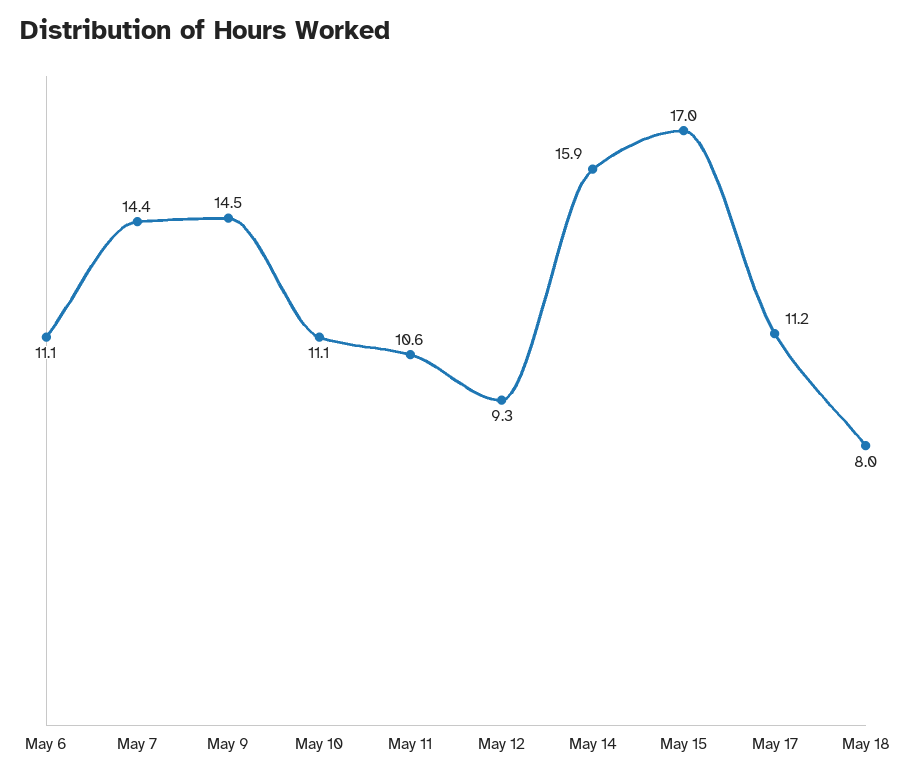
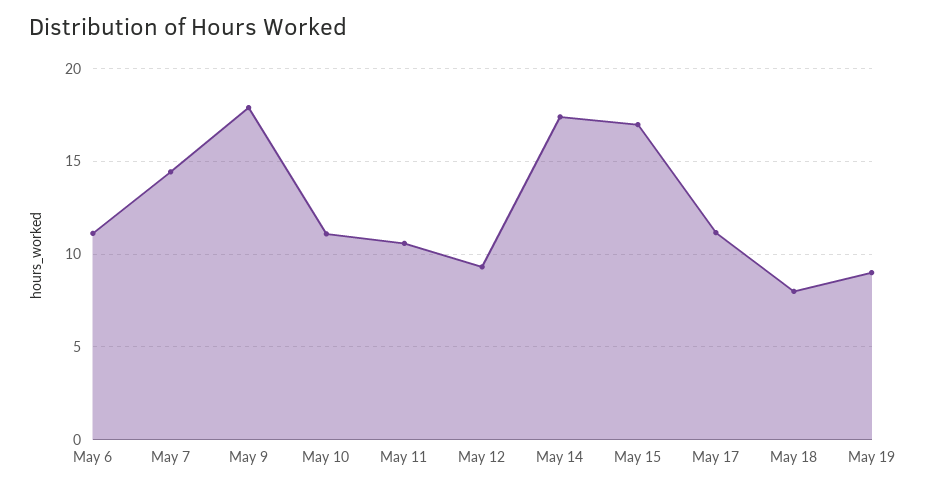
May 9: 14.5 -> 18
May 14: 15.9 -> 17.5
May 19: none -> 9

